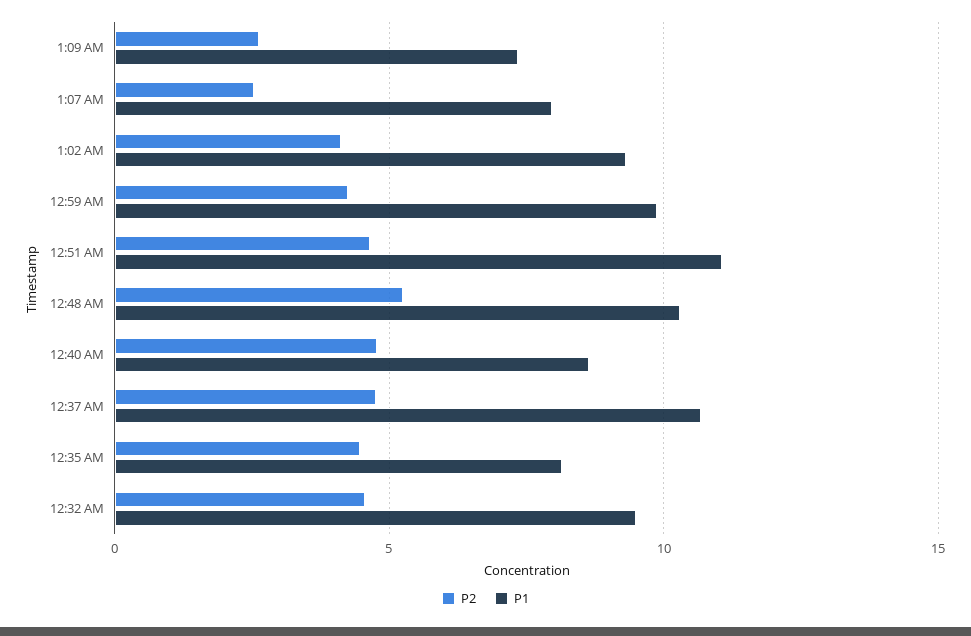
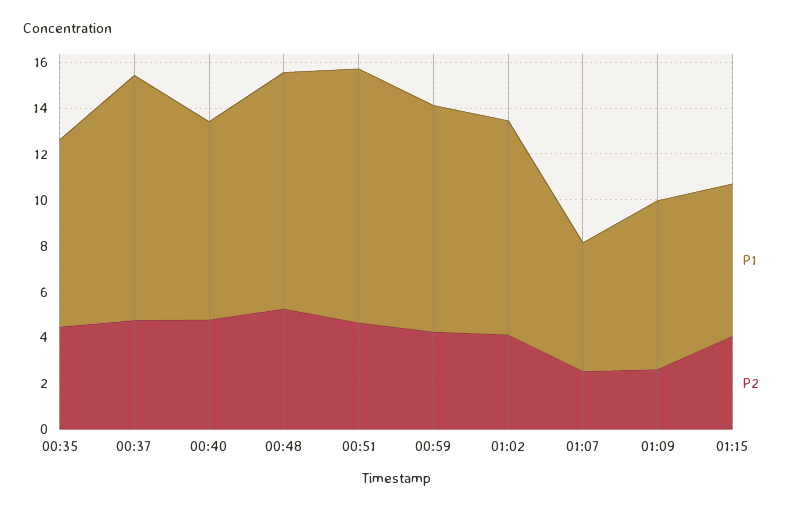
P1, 1:07 AM: 8 -> 5.5
P2, 12:32 AM: 4.5 -> none
P1, 12:32 AM: 9.5 -> none
P1, 01:15: none -> 6.5
P2, 01:15: none -> 4

